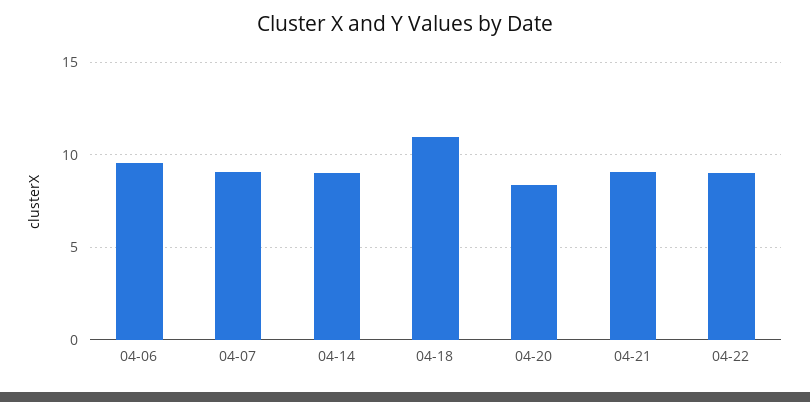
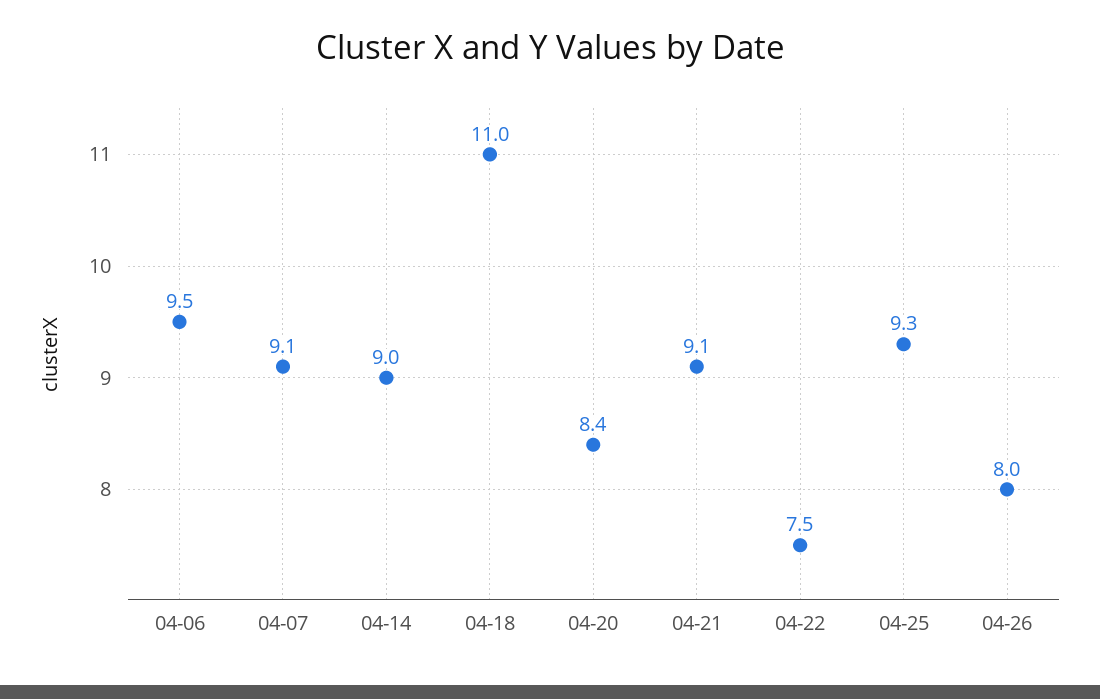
04-22: 9 -> 7.5
04-25: none -> 9.3
04-26: none -> 8

